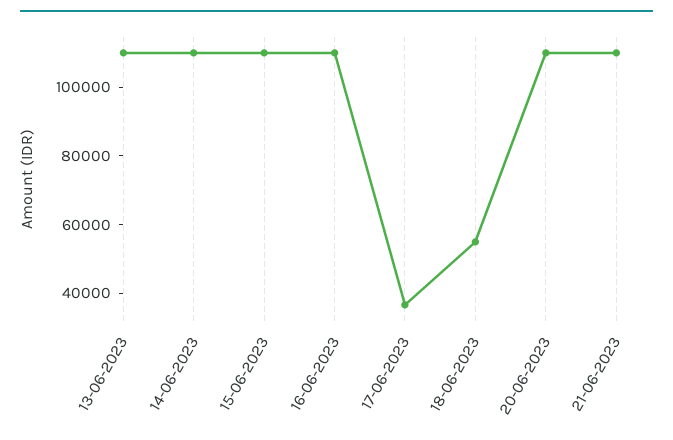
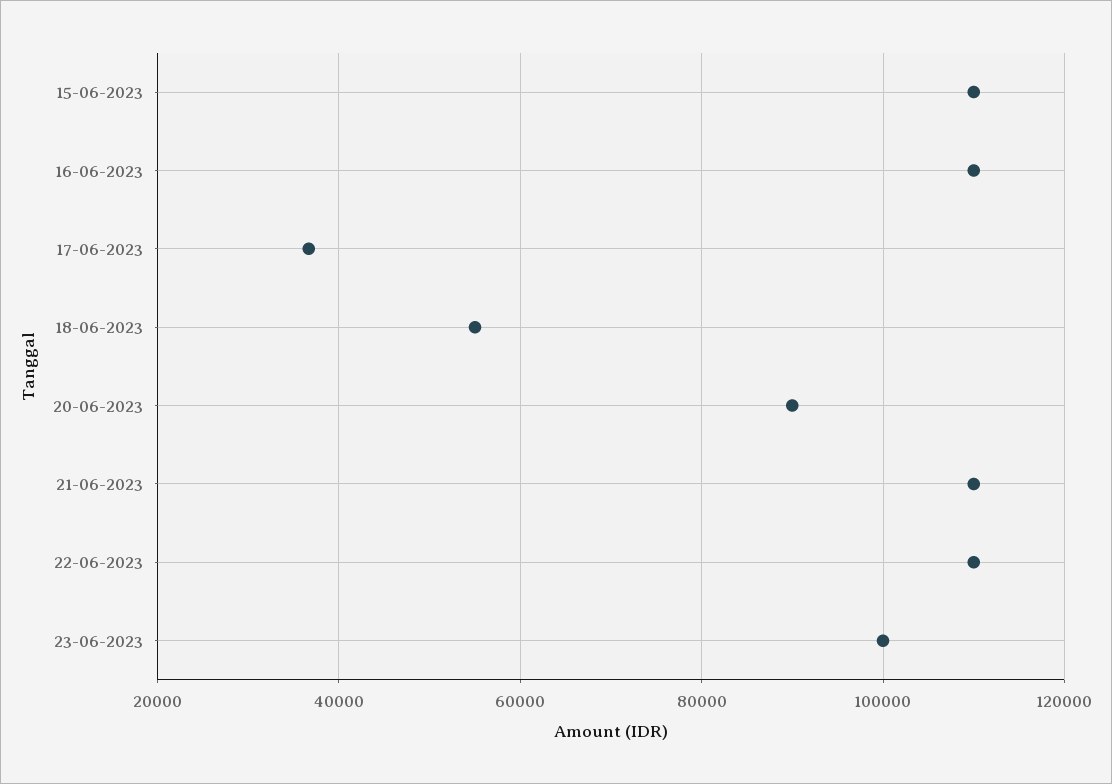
13-06-2023: 110000 -> none
14-06-2023: 110000 -> none
20-06-2023: 110000 -> 90000
22-06-2023: none -> 110000
23-06-2023: none -> 100000

